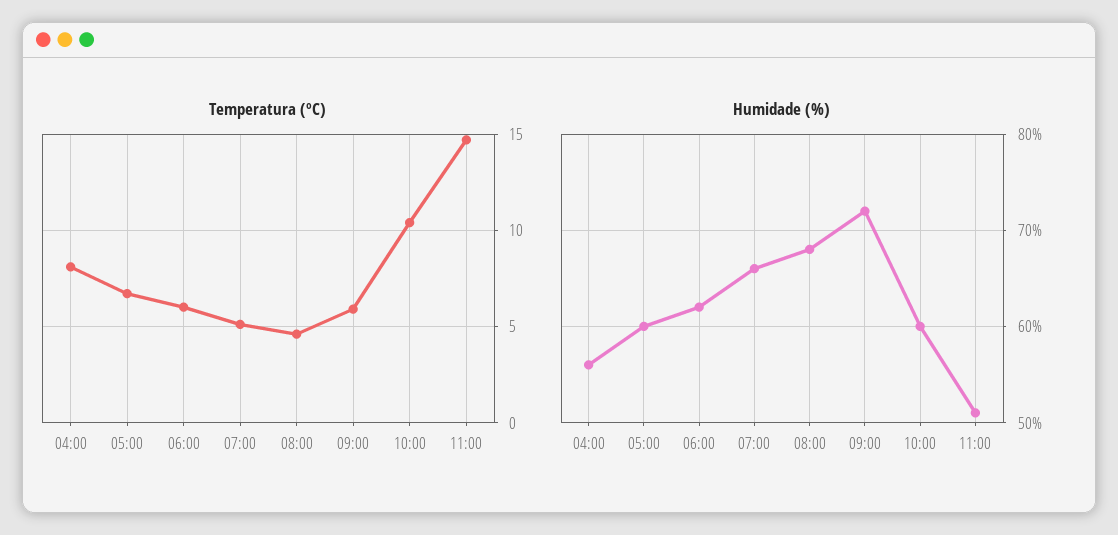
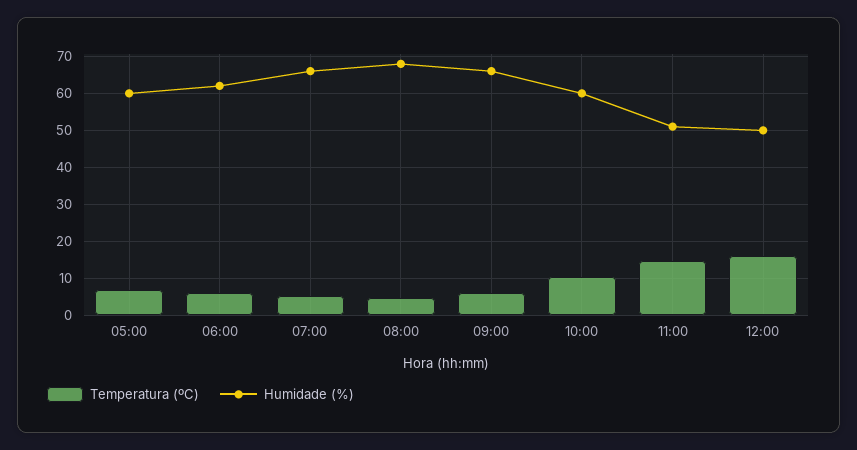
Temperatura (ºC), 04:00: 8 -> none
Humidade (%), 04:00: 56 -> none
Humidade (%), 09:00: 72 -> 66
Temperatura (ºC), 12:00: none -> 16
Humidade (%), 12:00: none -> 50

